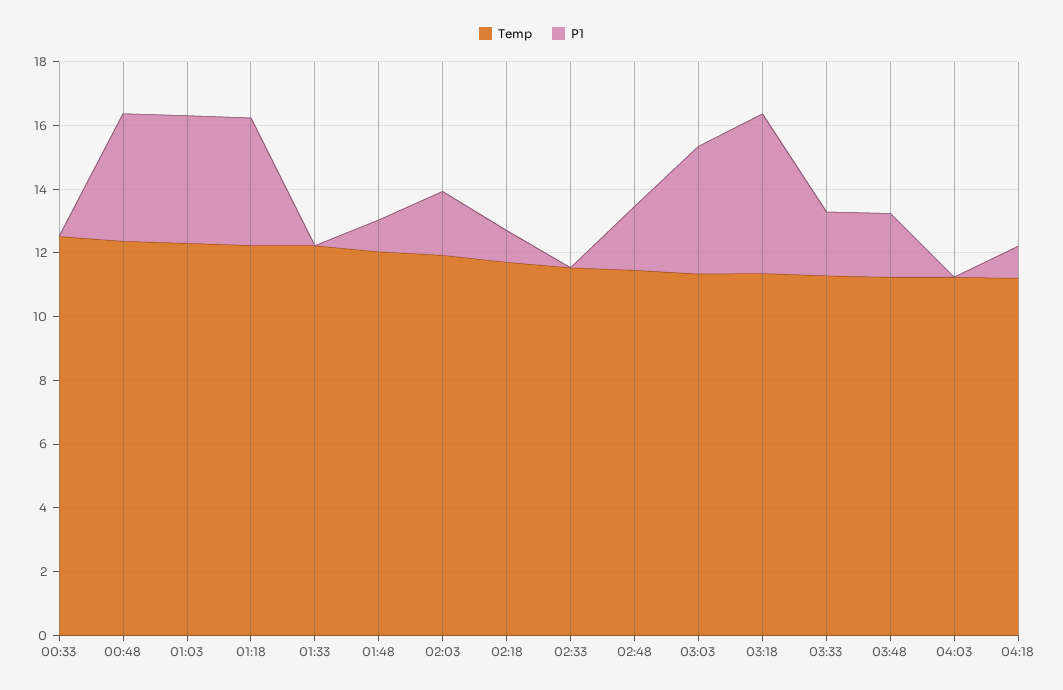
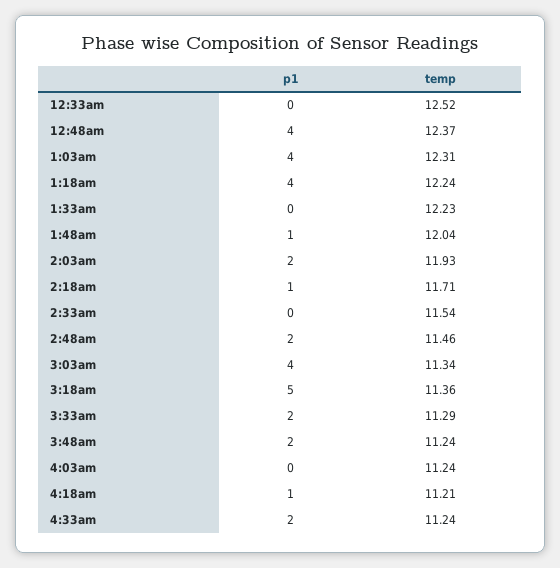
P1, 4:33am: none -> 2
Temp, 4:33am: none -> 11.24

